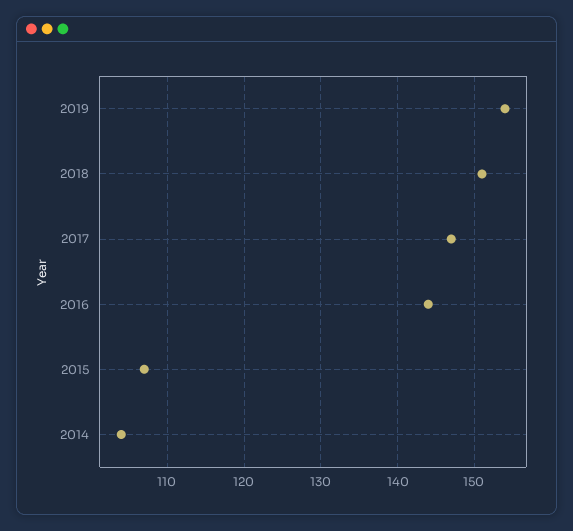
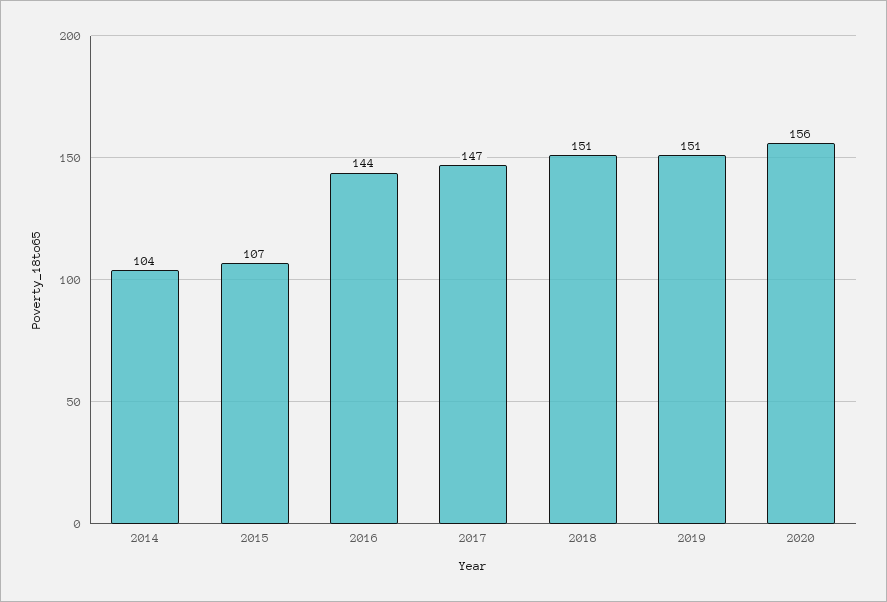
2019: 154 -> 151
2020: none -> 156

